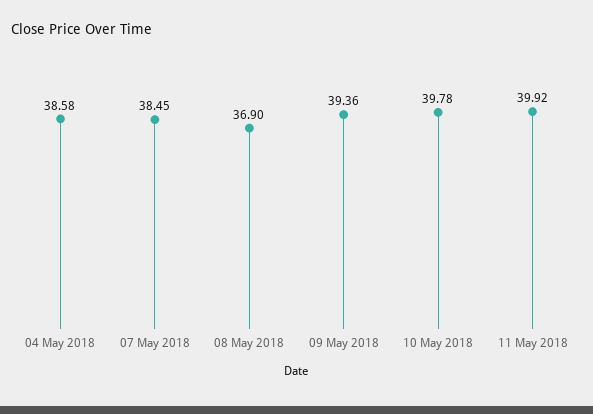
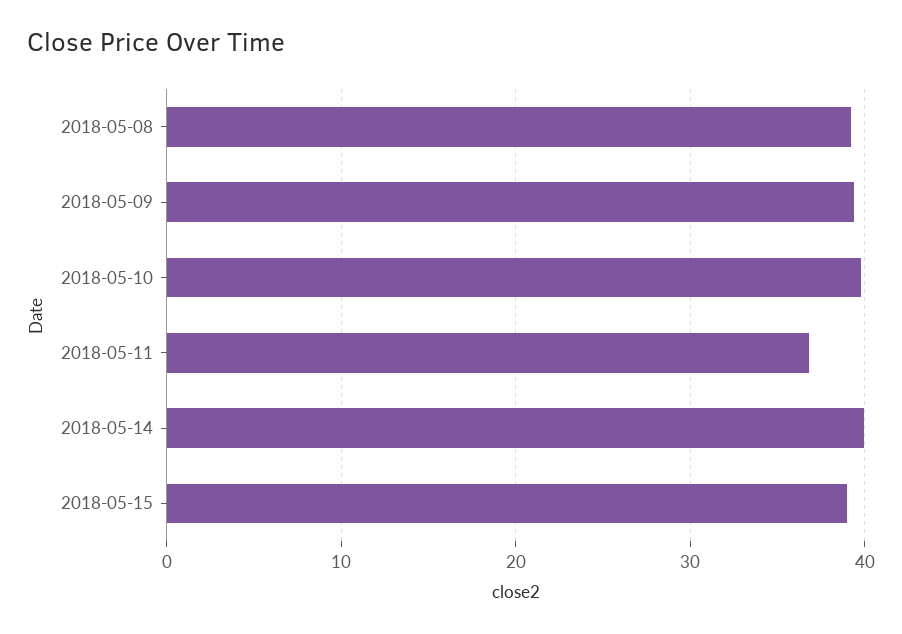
04 May 2018: 38.58 -> none
07 May 2018: 38.45 -> none
08 May 2018: 36.9 -> 39
11 May 2018: 39.92 -> 37
2018-05-14: none -> 40
2018-05-15: none -> 39

